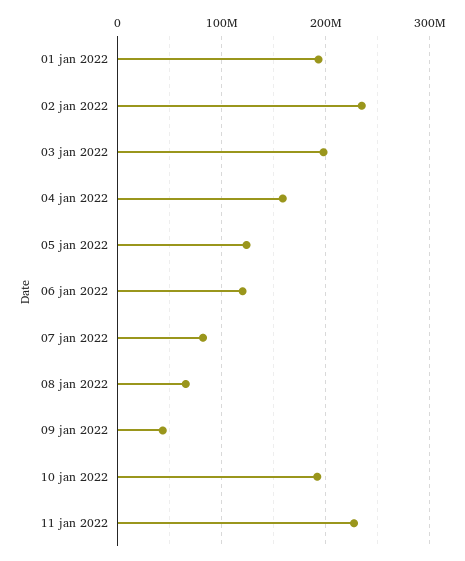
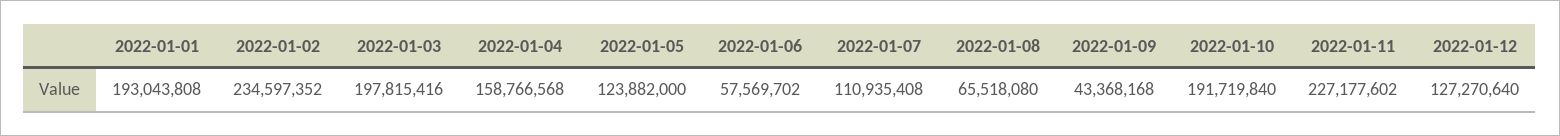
06 jan 2022: 120000000 -> 57569702
07 jan 2022: 80000000 -> 110935408
2022-01-12: none -> 127270640

